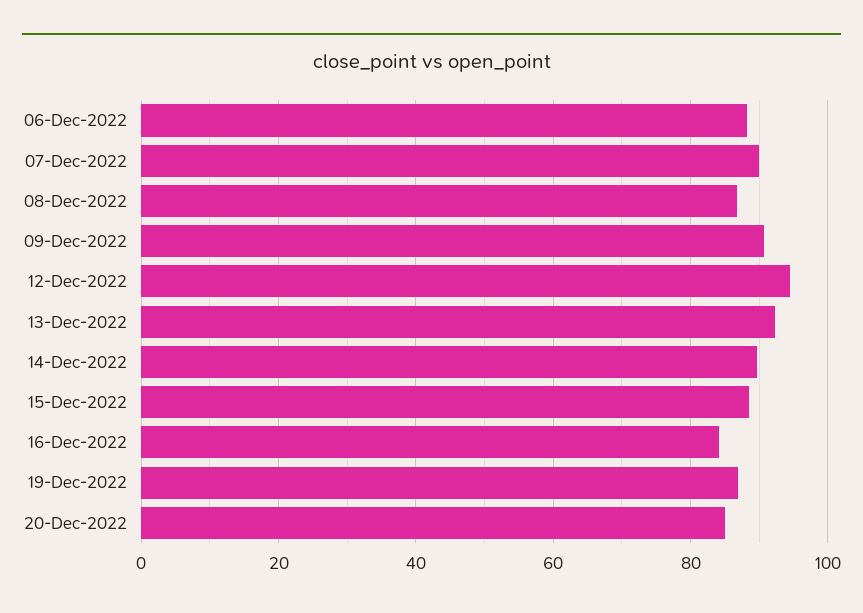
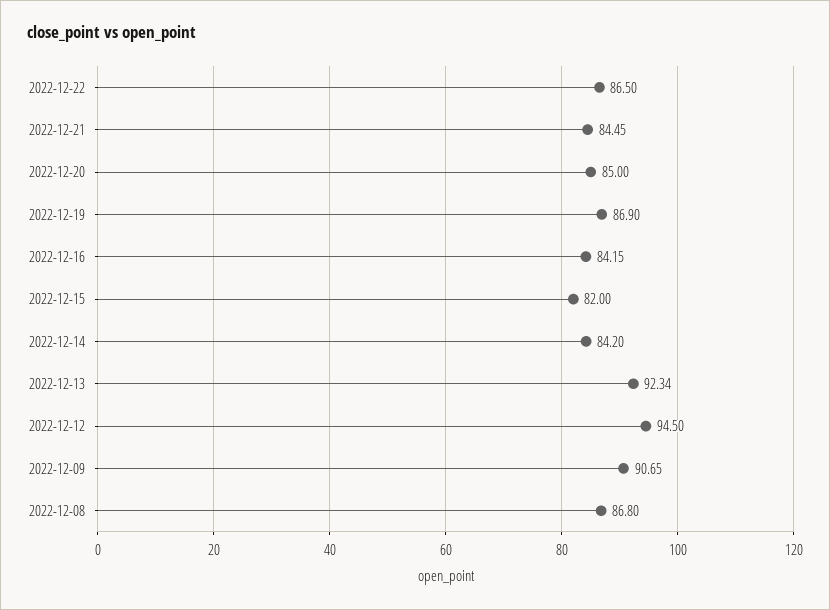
06-Dec-2022: 88 -> none
07-Dec-2022: 90 -> none
14-Dec-2022: 90 -> 84.2
15-Dec-2022: 88 -> 82
2022-12-22: none -> 86.5
2022-12-21: none -> 84.45

